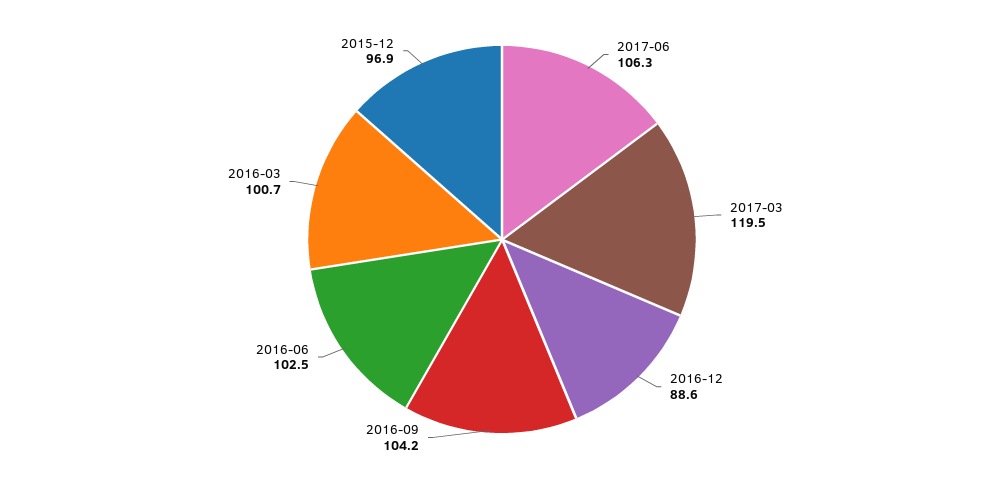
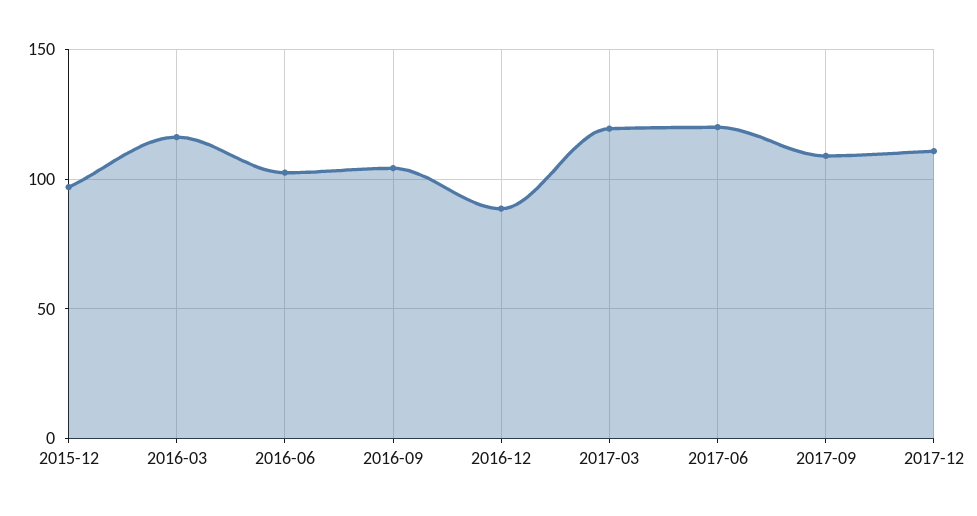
2017-06: 106.3 -> 120
2016-03: 100.7 -> 115
2017-09: none -> 110
2017-12: none -> 110

